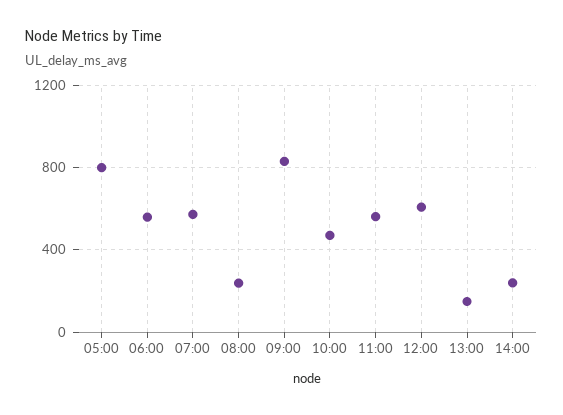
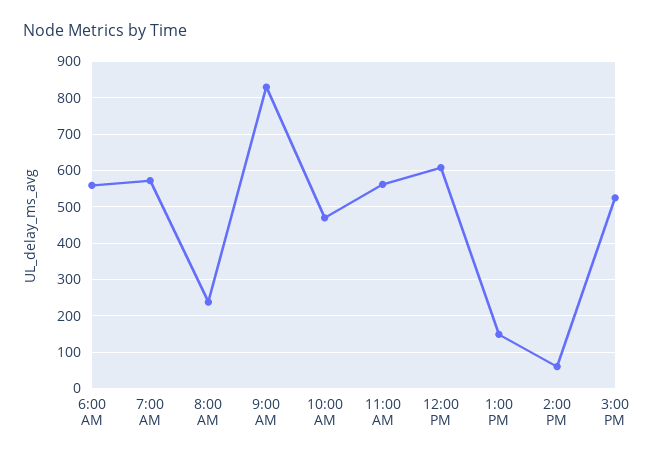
05:00: 800 -> none
14:00: 250 -> 60
3:00 PM: none -> 520

